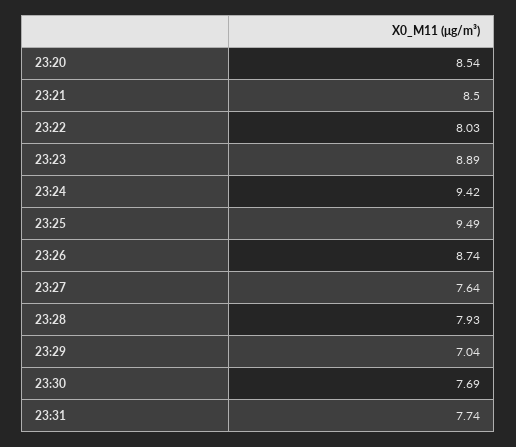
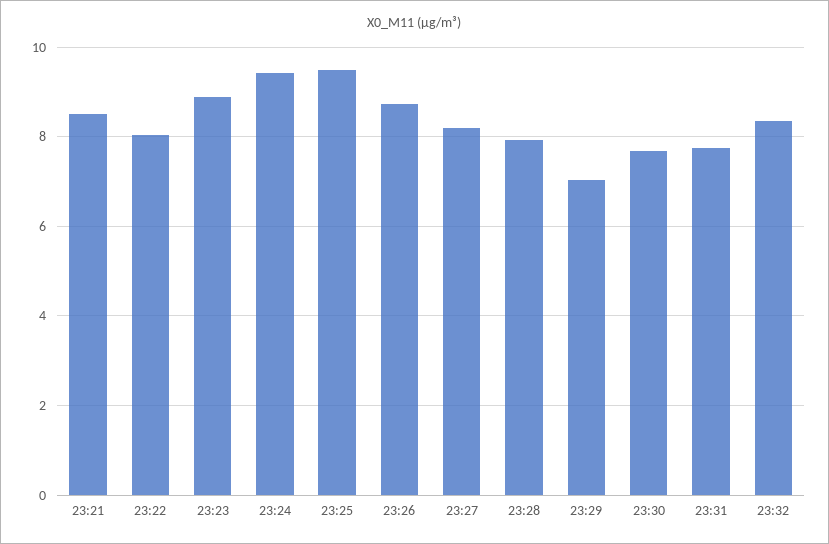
23:20: 8.54 -> none
23:27: 7.64 -> 8.2
23:32: none -> 8.4

